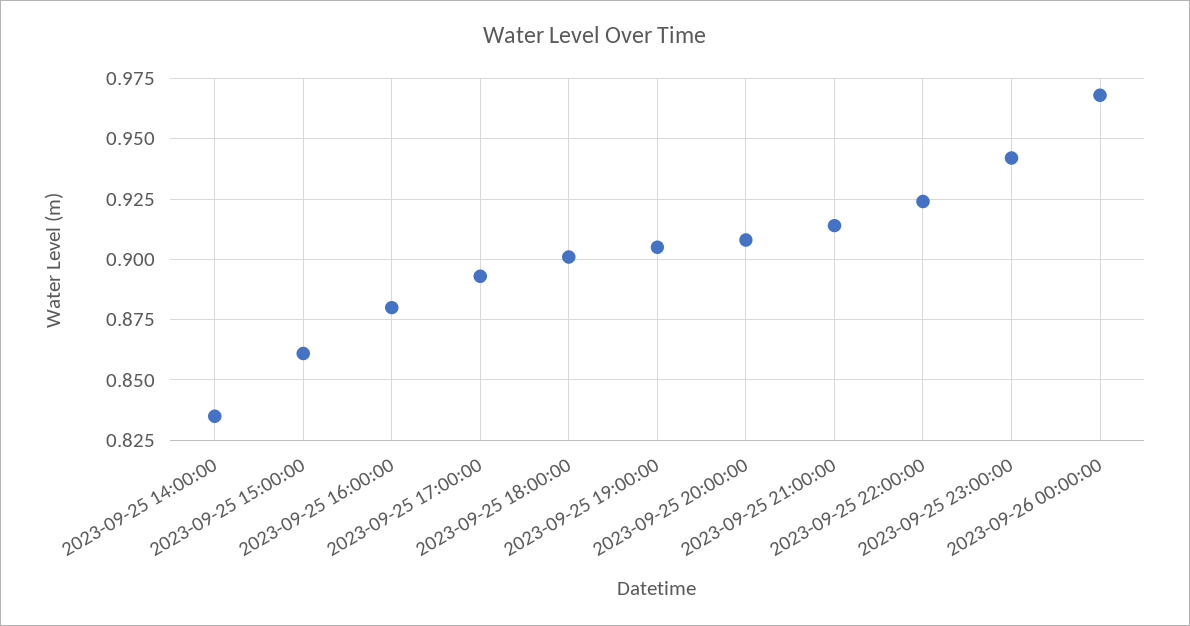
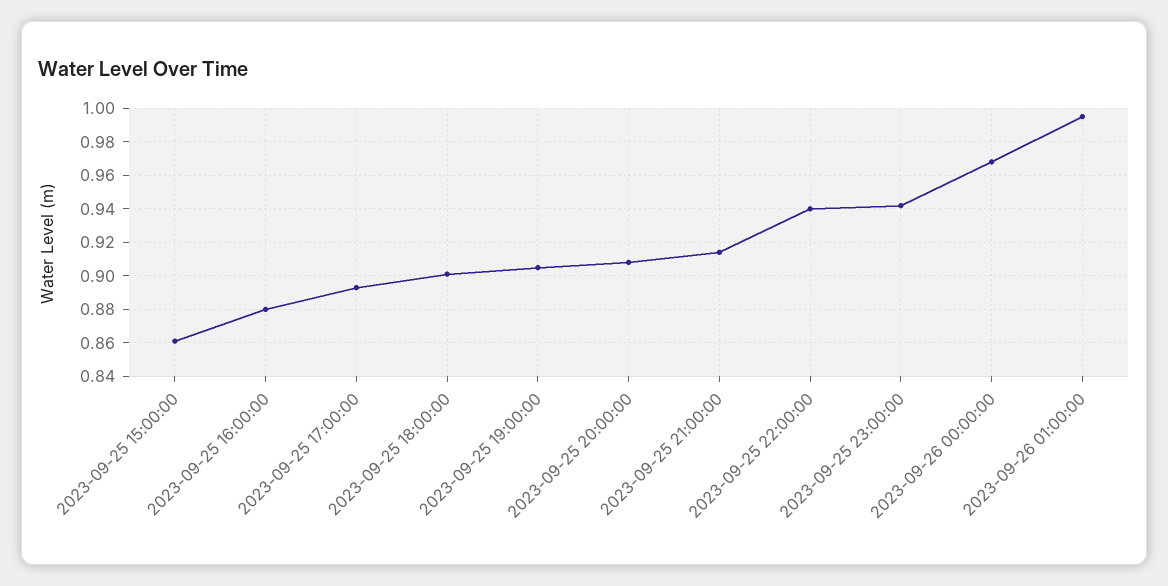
2023-09-25 14:00:00: 0.835 -> none
2023-09-25 22:00:00: 0.925 -> 0.94
2023-09-26 01:00:00: none -> 0.995

